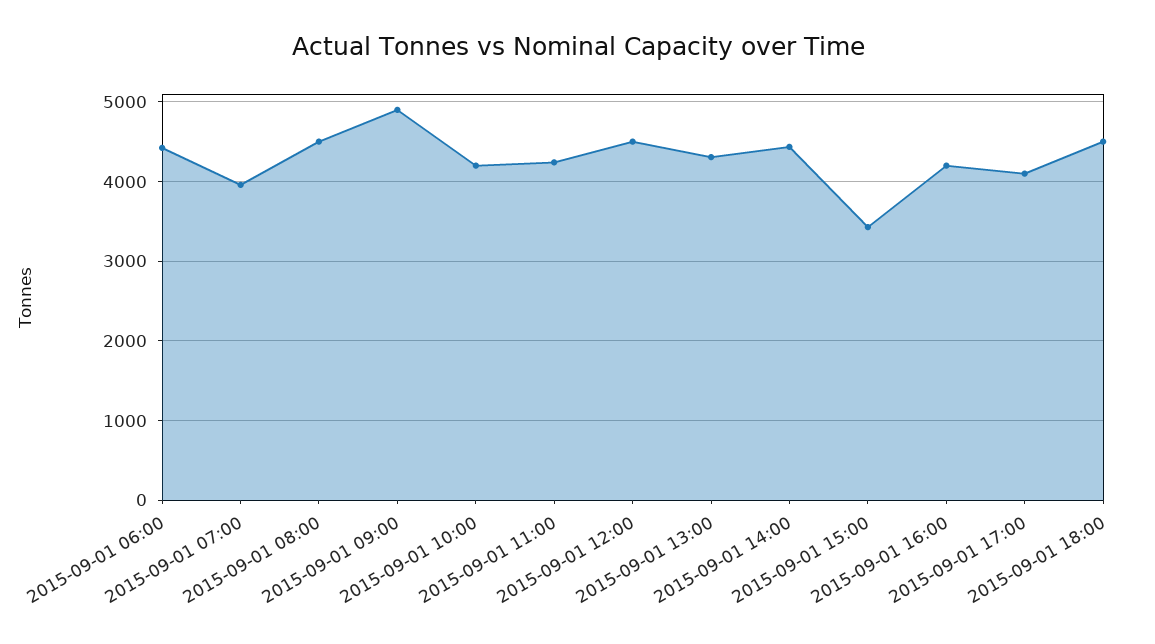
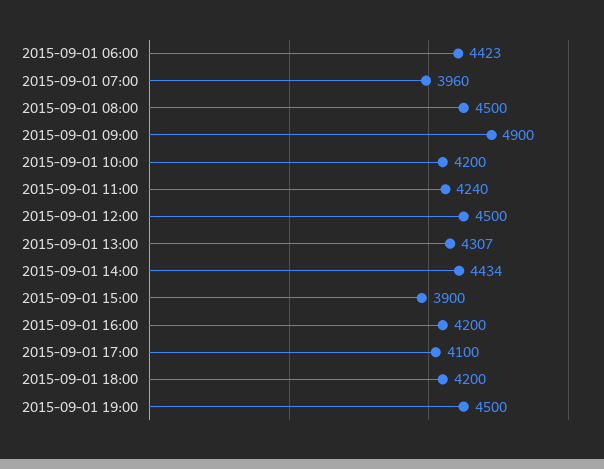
2015-09-01 15:00: 3400 -> 3900
2015-09-01 18:00: 4500 -> 4200
2015-09-01 19:00: none -> 4500

